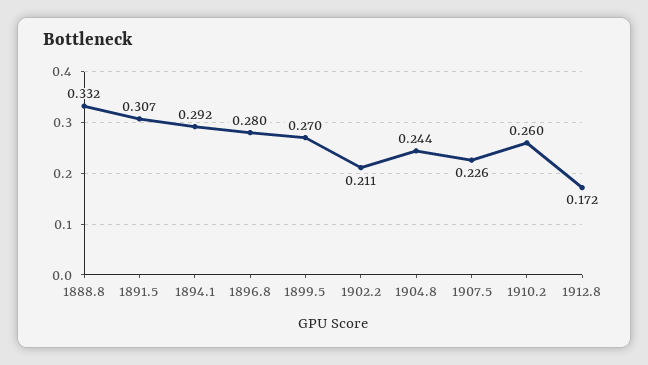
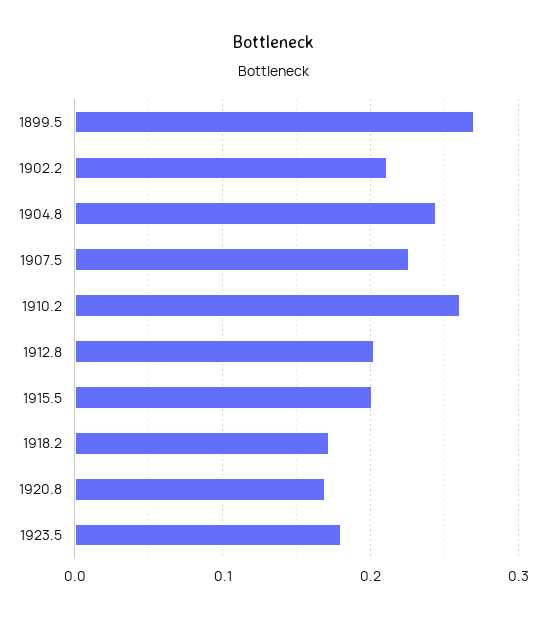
1888.8: 0.332 -> none
1891.5: 0.307 -> none
1894.1: 0.292 -> none
1896.8: 0.28 -> none
1912.8: 0.172 -> 0.2
1915.5: none -> 0.2
1918.2: none -> 0.17
1920.8: none -> 0.17
1923.5: none -> 0.18

